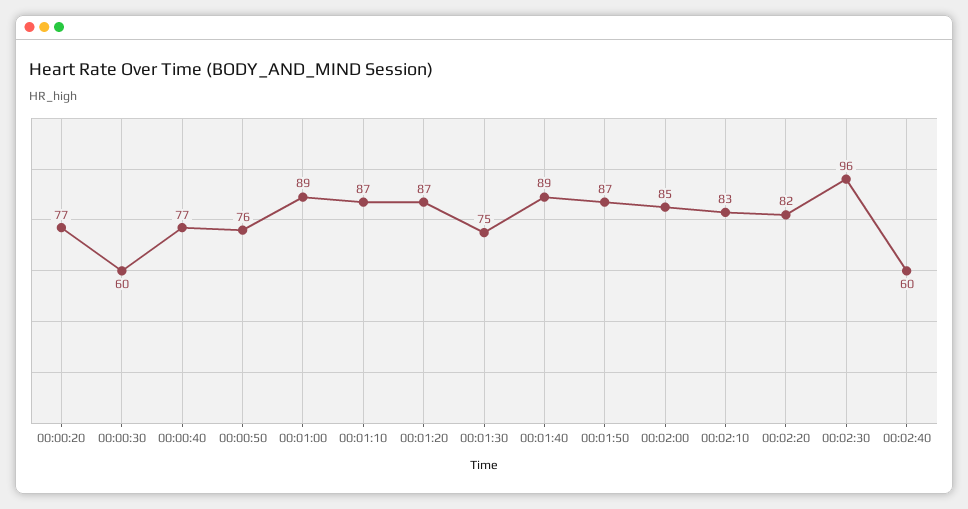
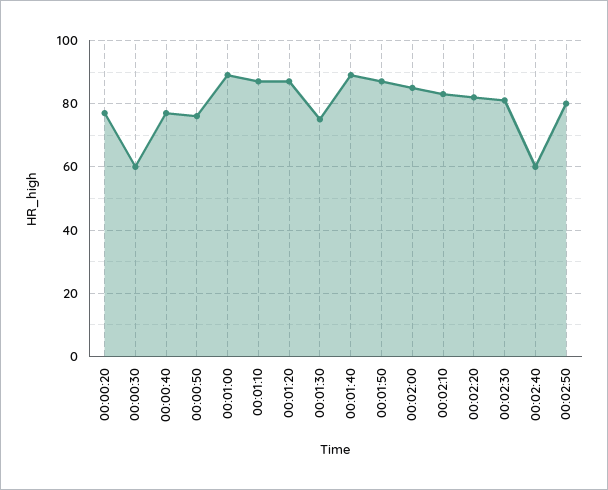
00:02:30: 96 -> 80
00:02:50: none -> 80

